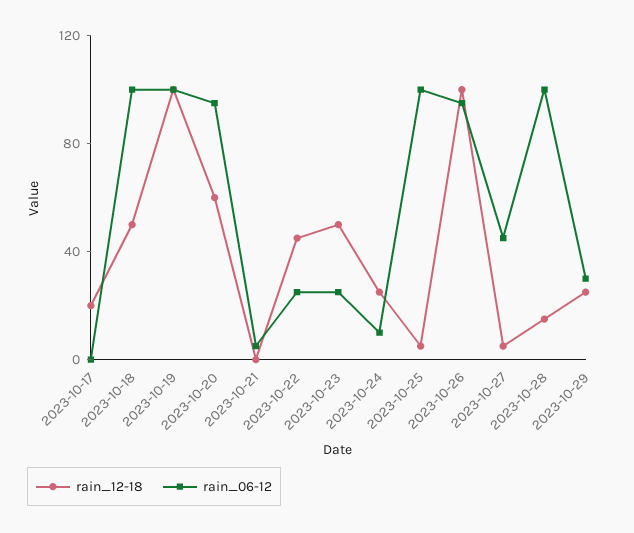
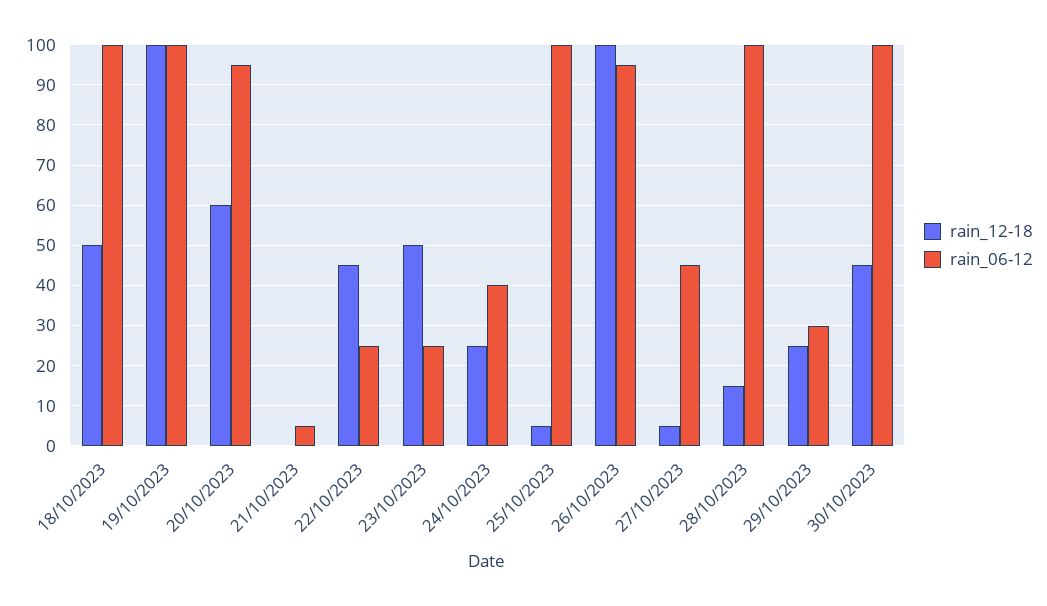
rain_12-18, 2023-10-17: 20 -> none
rain_06-12, 2023-10-17: 0 -> none
rain_06-12, 2023-10-24: 10 -> 40
rain_12-18, 30/10/2023: none -> 45
rain_06-12, 30/10/2023: none -> 100

